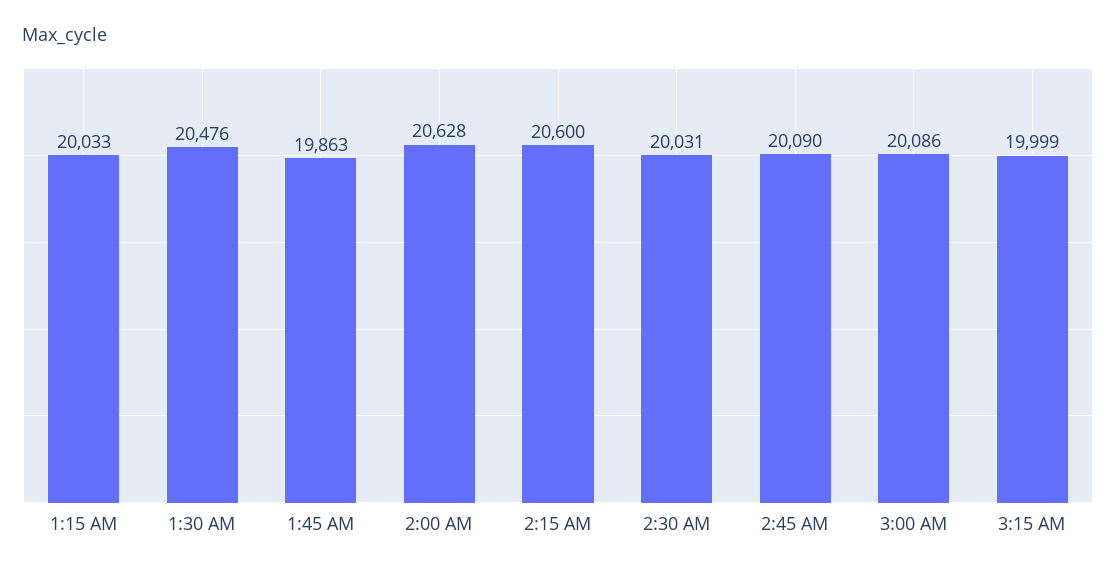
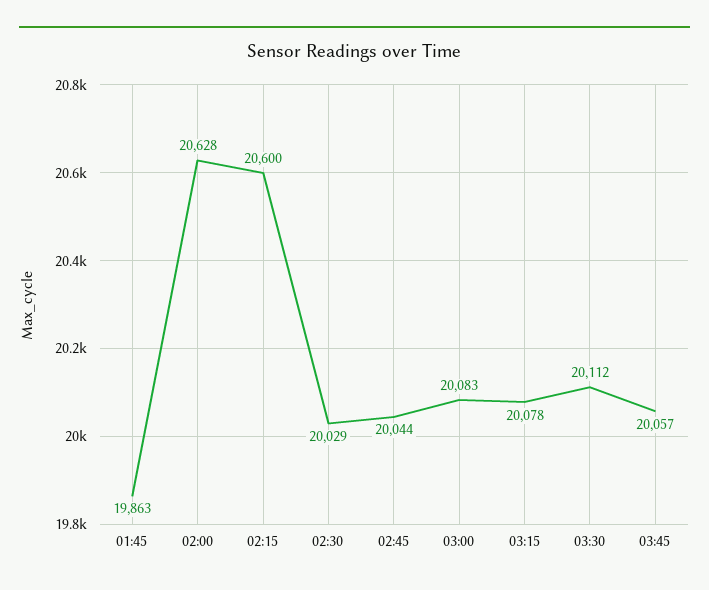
1:15 AM: 20033 -> none
1:30 AM: 20476 -> none
2:30 AM: 20031 -> 20029
2:45 AM: 20090 -> 20044
3:00 AM: 20086 -> 20083
3:15 AM: 19999 -> 20078
03:30: none -> 20112
03:45: none -> 20057

